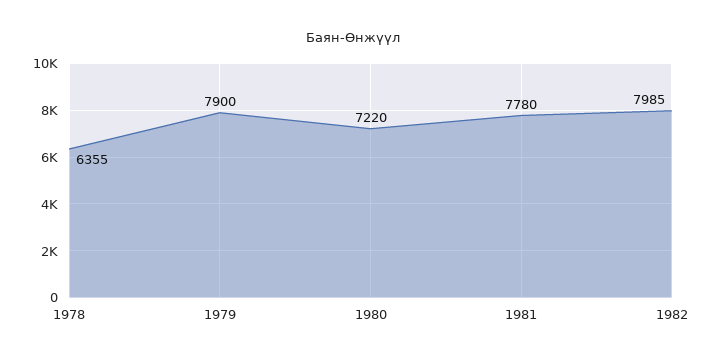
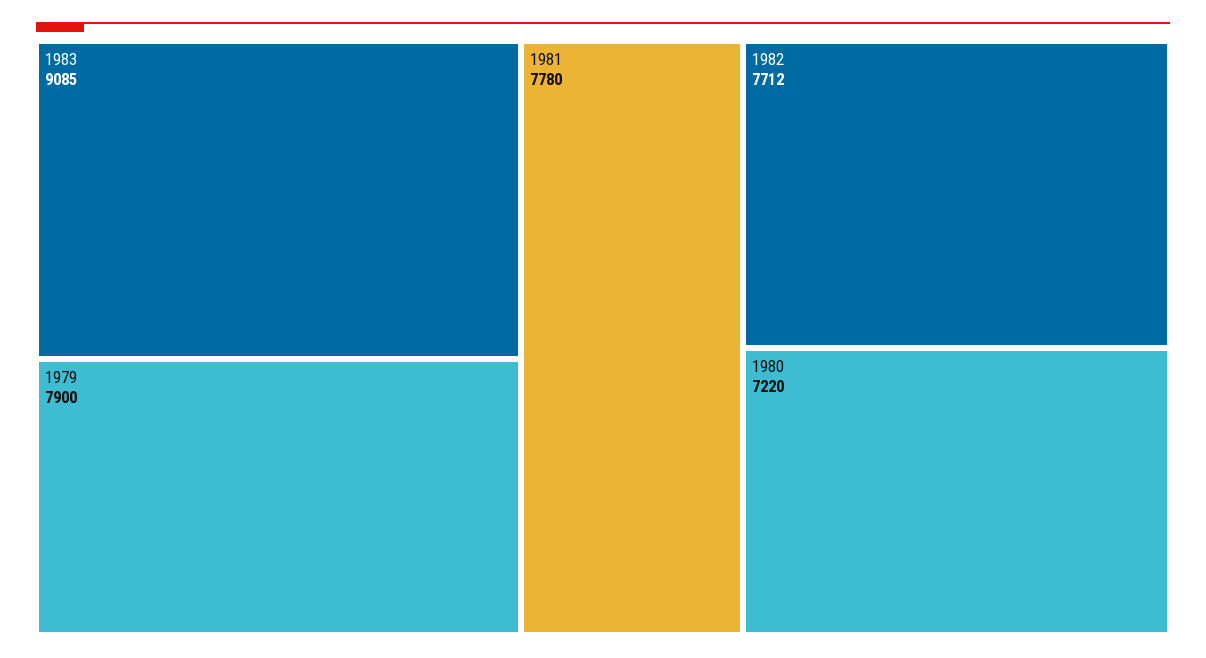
1978: 6355 -> none
1982: 7985 -> 7712
1983: none -> 9085

